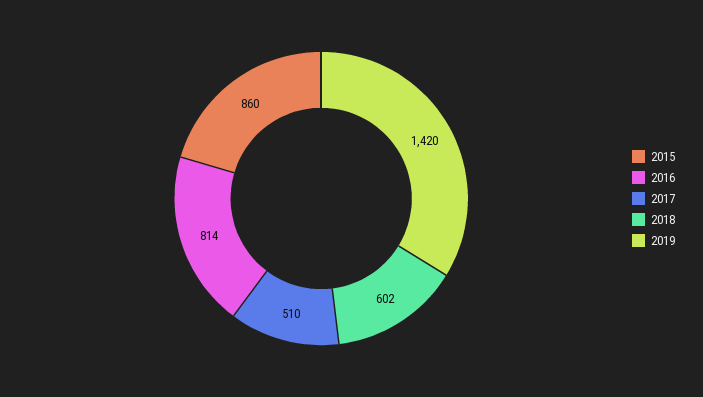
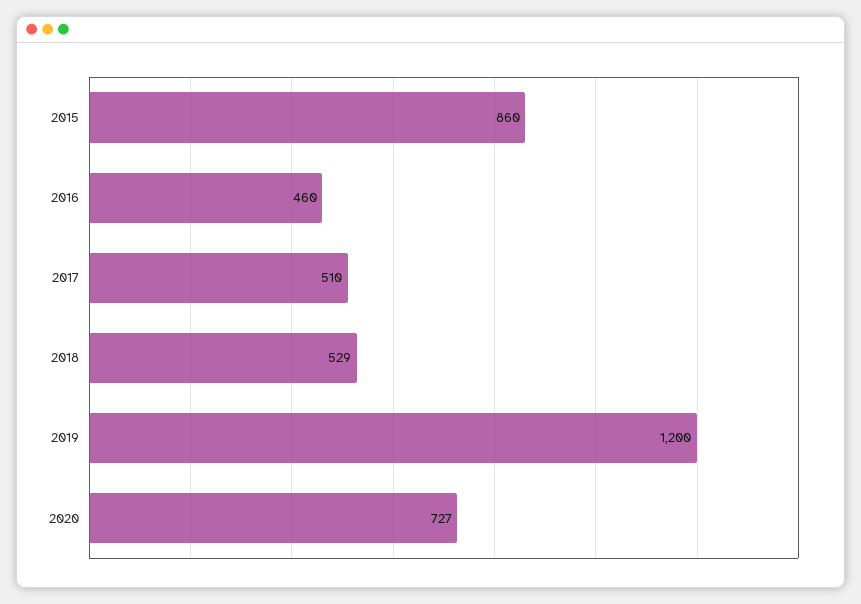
2016: 814 -> 460
2018: 602 -> 529
2019: 1420 -> 1200
2020: none -> 727

